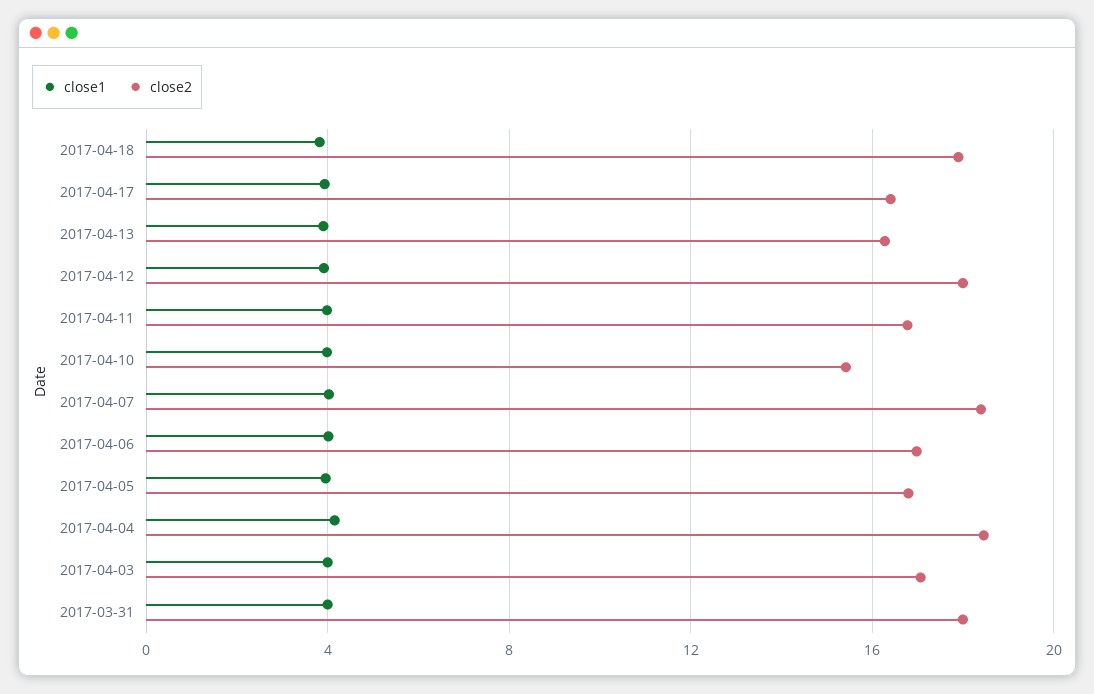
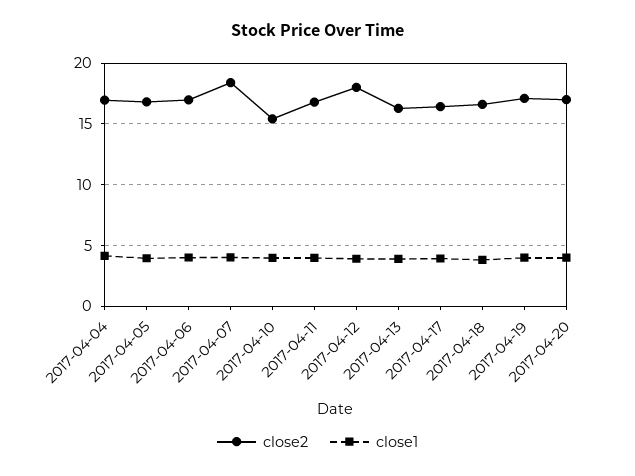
close2, 2017-04-18: 18 -> 16.5
close2, 2017-04-04: 18.5 -> 17
close1, 2017-04-03: 4 -> none
close2, 2017-04-03: 17 -> none
close1, 2017-03-31: 4 -> none
close2, 2017-03-31: 18 -> none
close2, 2017-04-19: none -> 17
close1, 2017-04-19: none -> 4
close2, 2017-04-20: none -> 17
close1, 2017-04-20: none -> 4

